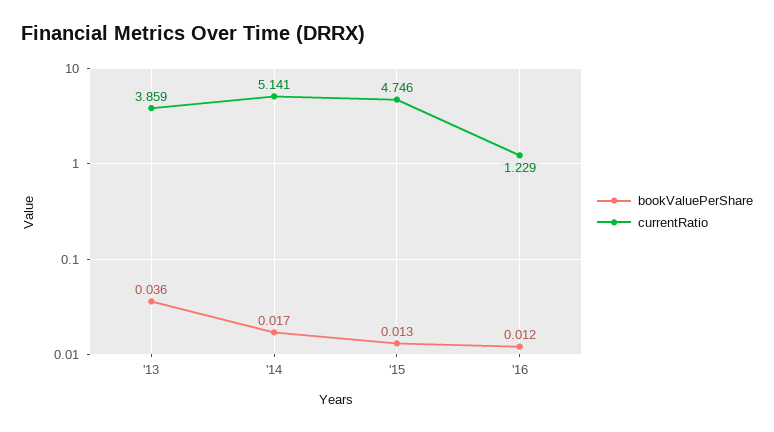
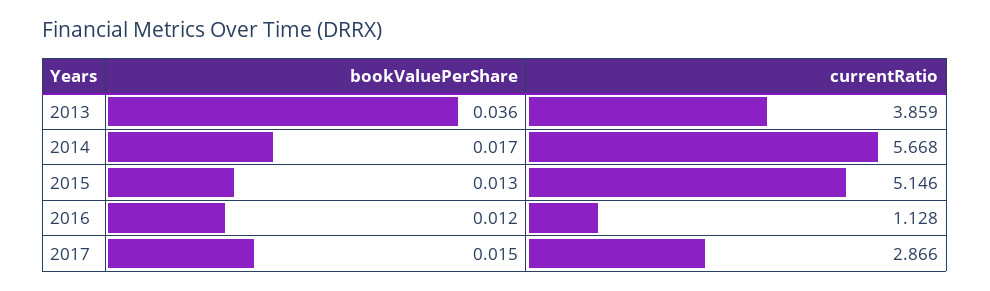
currentRatio, '14: 5.141 -> 5.668
currentRatio, '15: 4.746 -> 5.146
currentRatio, '16: 1.229 -> 1.128
bookValuePerShare, 2017: none -> 0.015
currentRatio, 2017: none -> 2.866

